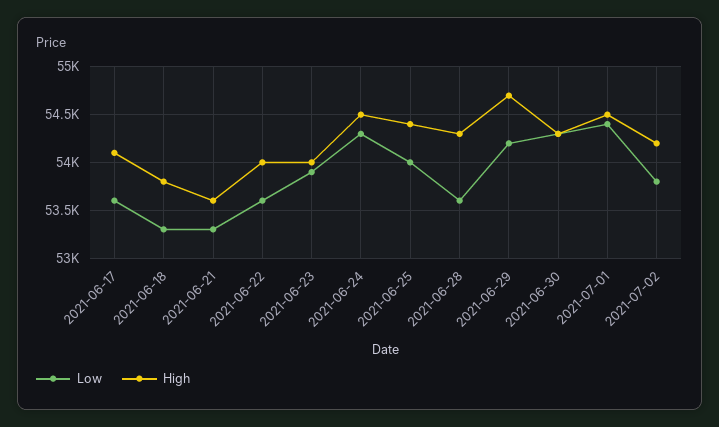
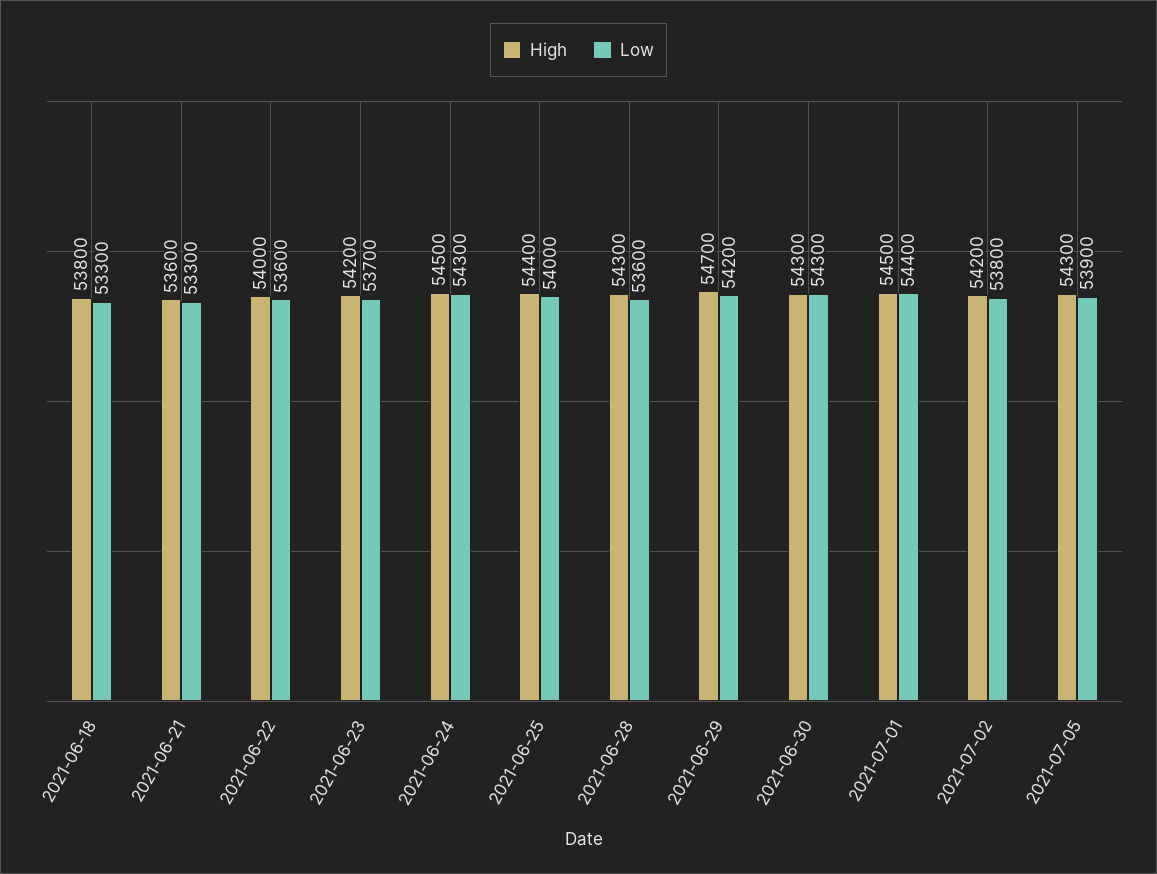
Low, 2021-06-17: 53600 -> none
High, 2021-06-17: 54100 -> none
Low, 2021-06-23: 53900 -> 53700
High, 2021-06-23: 54000 -> 54200
High, 2021-07-05: none -> 54300
Low, 2021-07-05: none -> 53900

